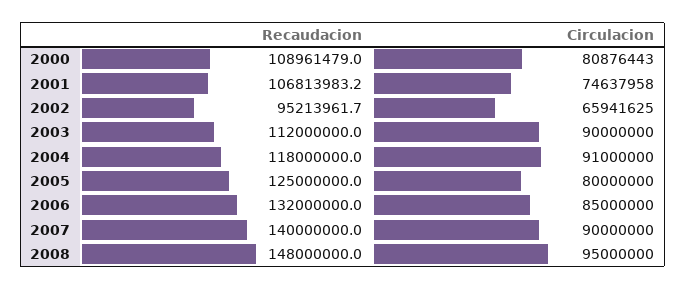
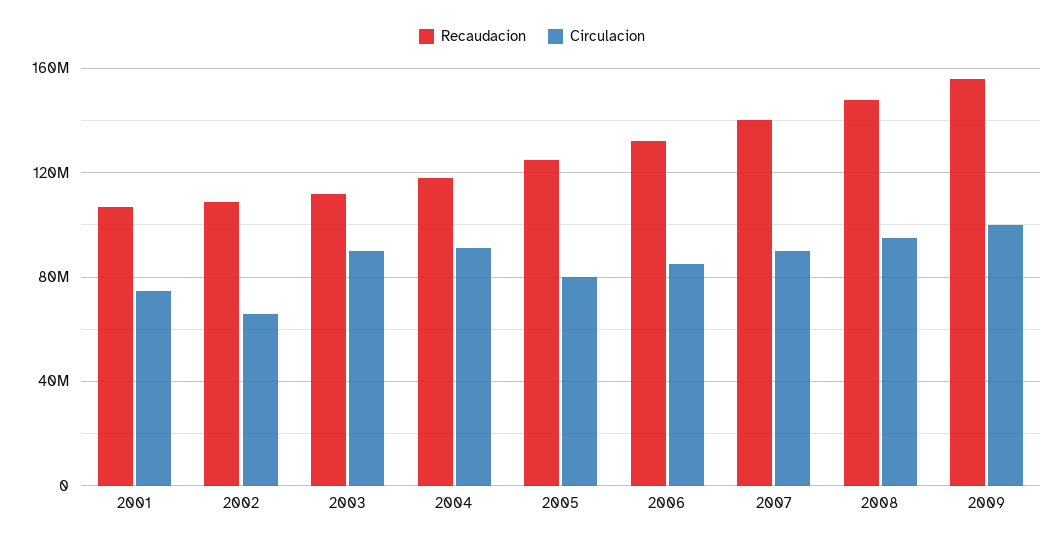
Recaudacion, 2000: 108961479 -> none
Circulacion, 2000: 80876443 -> none
Recaudacion, 2002: 95213961.7 -> 110000000
Recaudacion, 2009: none -> 155000000
Circulacion, 2009: none -> 100000000

